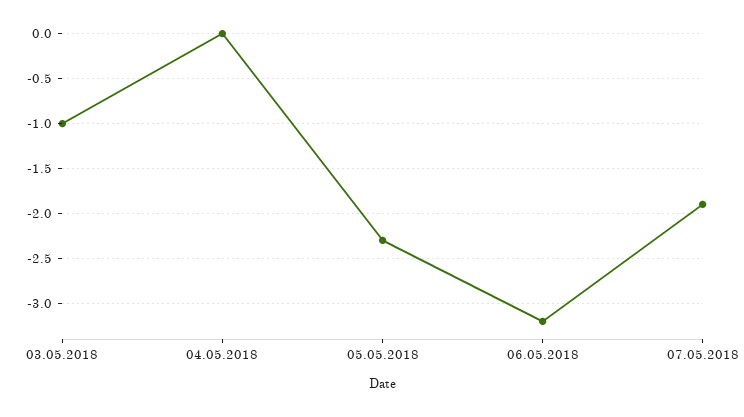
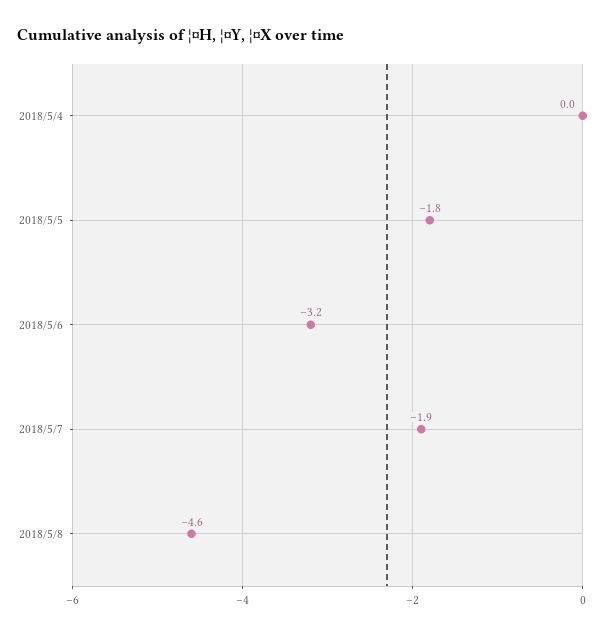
03.05.2018: -1 -> none
05.05.2018: -2.3 -> -1.8
2018/5/8: none -> -4.6

